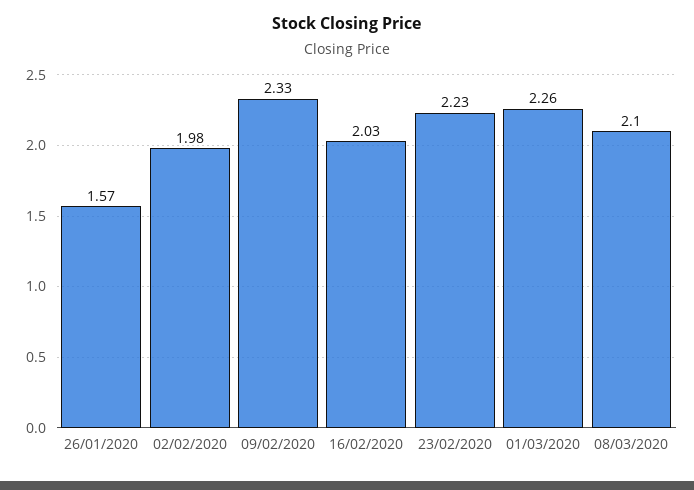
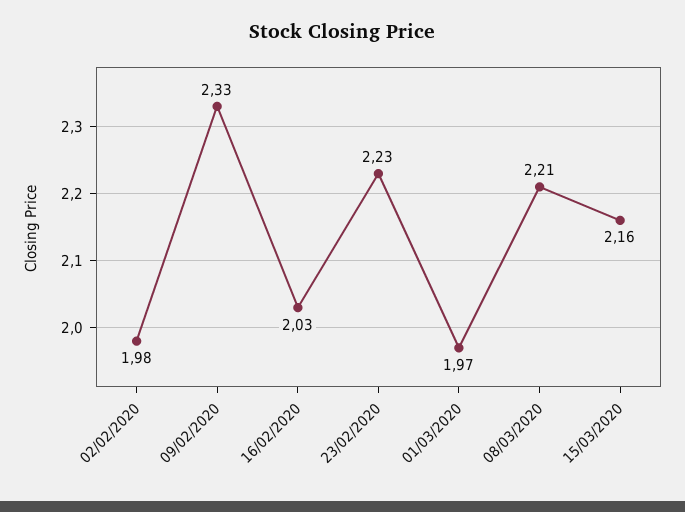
26/01/2020: 1.57 -> none
01/03/2020: 2.26 -> 1.97
08/03/2020: 2.1 -> 2.21
15/03/2020: none -> 2.16

